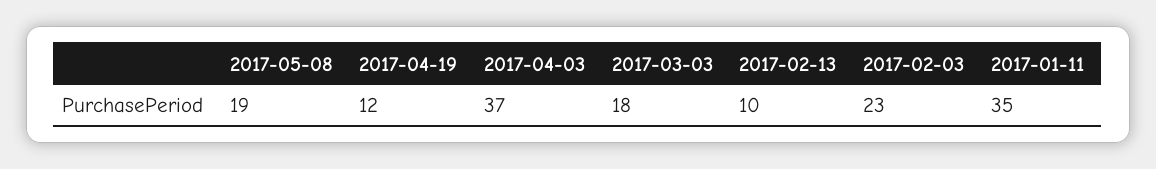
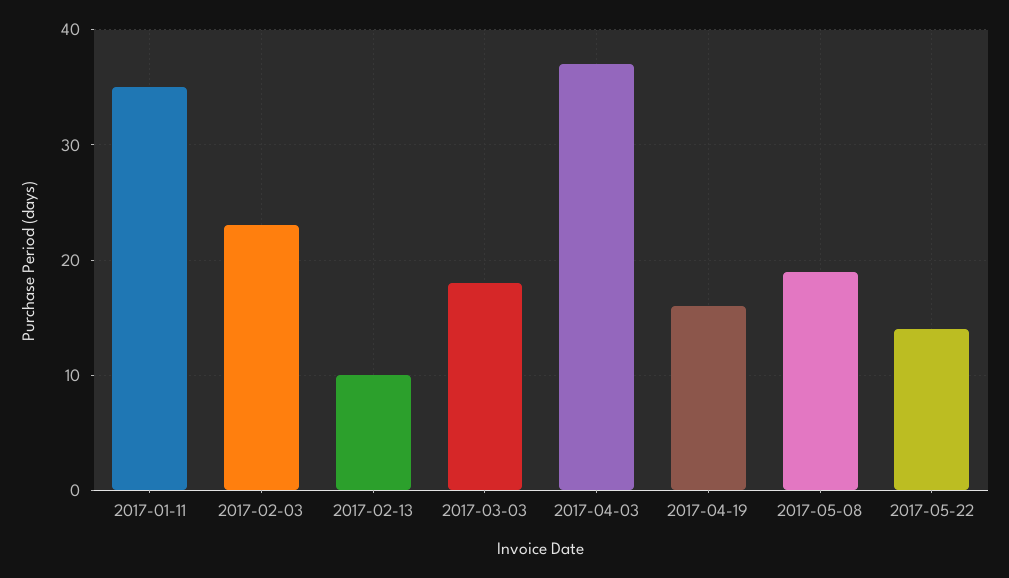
2017-04-19: 12 -> 16
2017-05-22: none -> 14

